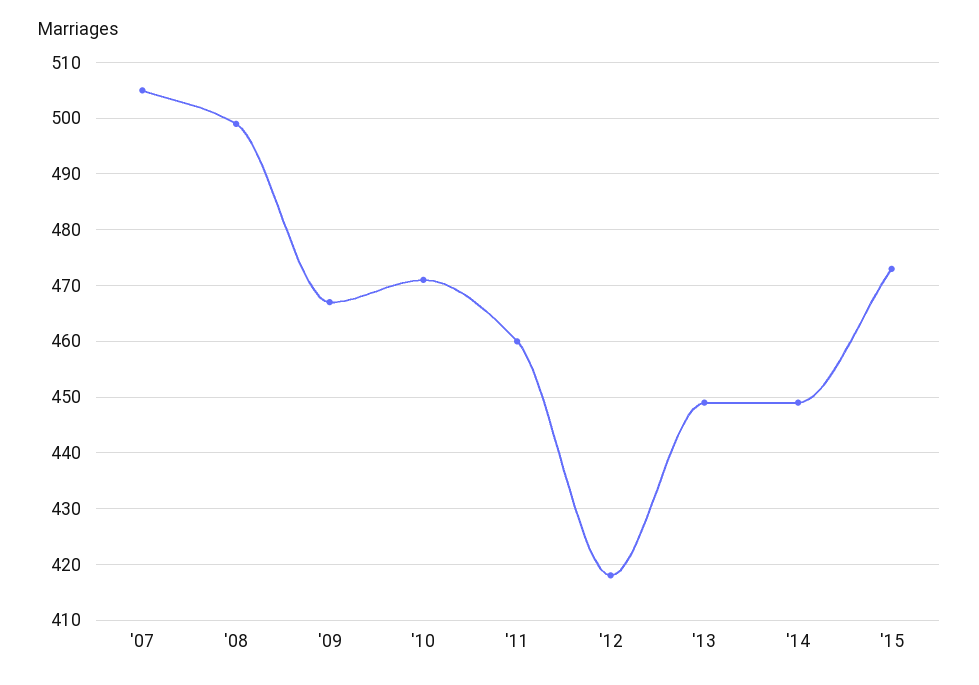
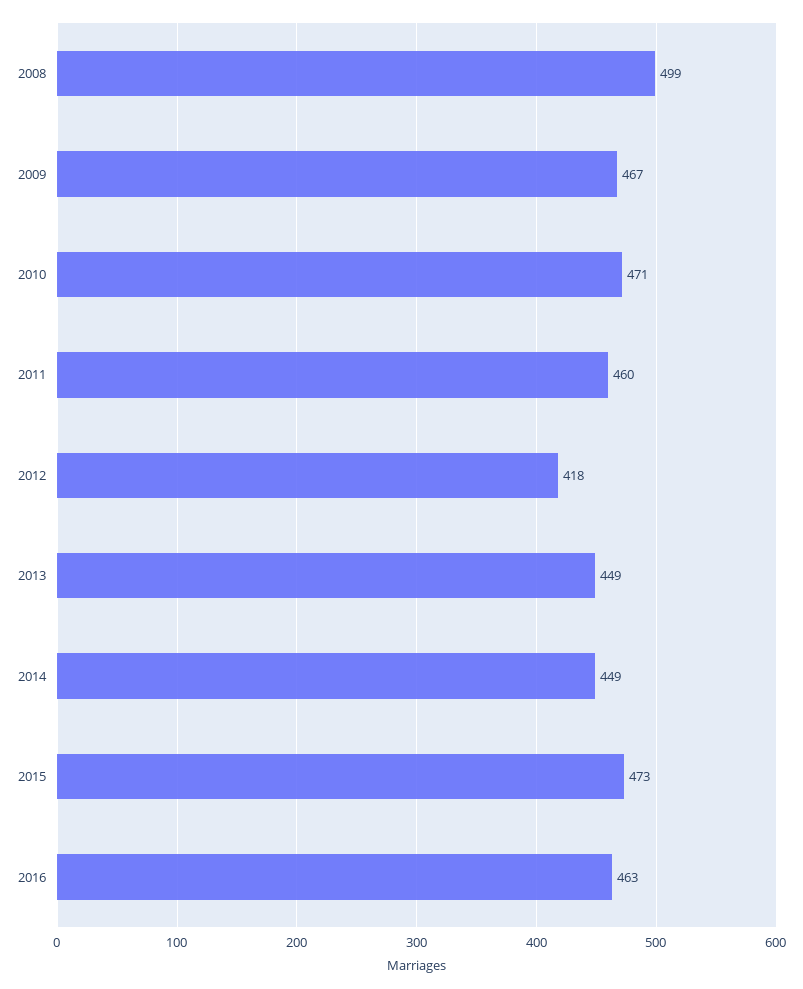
'07: 505 -> none
2016: none -> 463

